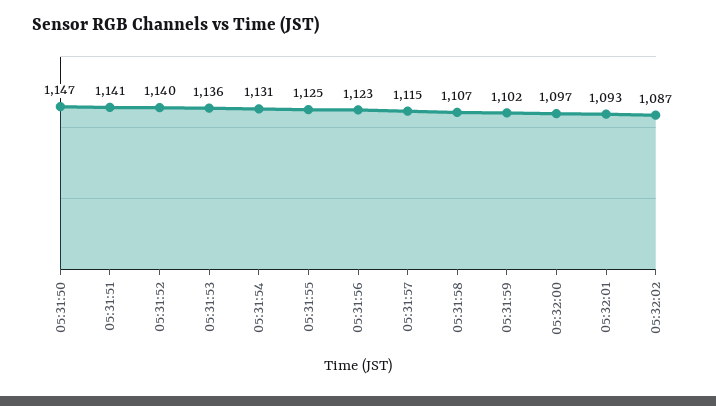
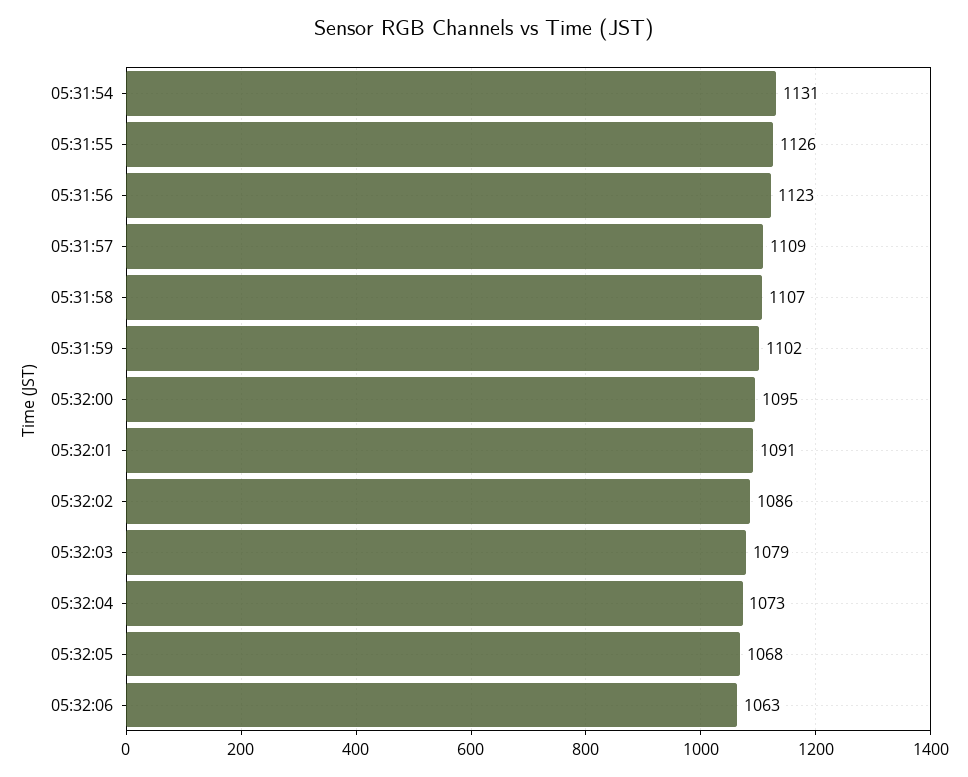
05:31:50: 1147 -> none
05:31:51: 1141 -> none
05:31:52: 1140 -> none
05:31:53: 1136 -> none
05:31:55: 1125 -> 1126
05:31:57: 1115 -> 1109
05:32:00: 1097 -> 1095
05:32:01: 1093 -> 1091
05:32:02: 1087 -> 1086
05:32:03: none -> 1079
05:32:04: none -> 1073
05:32:05: none -> 1068
05:32:06: none -> 1063

